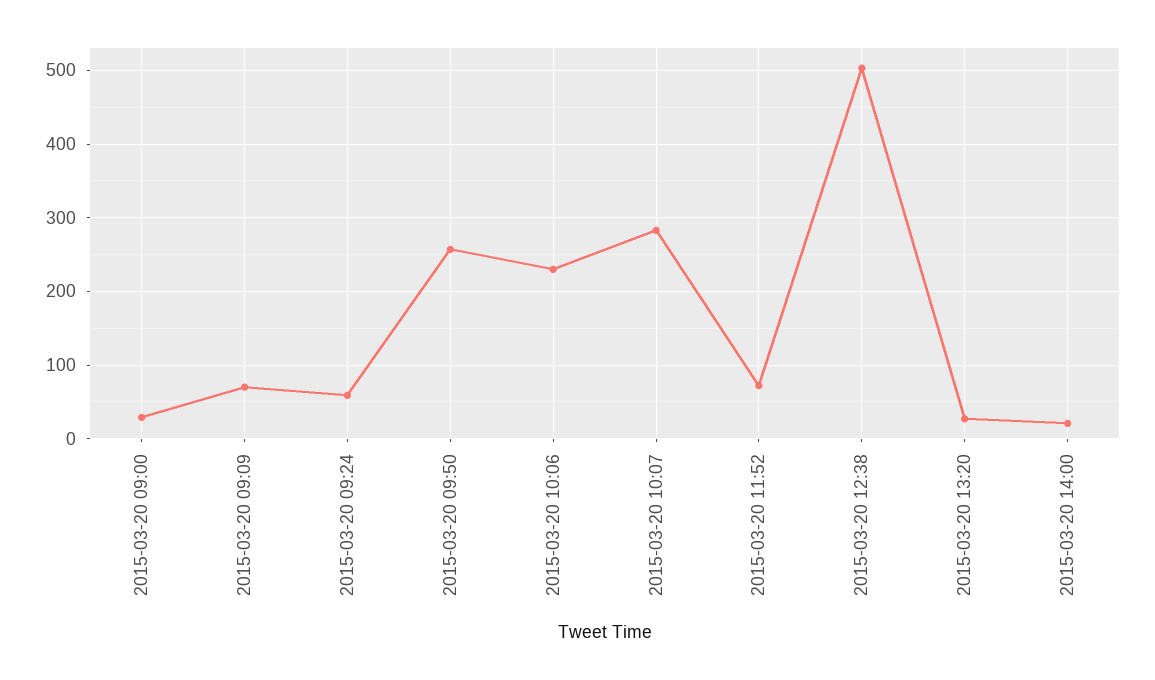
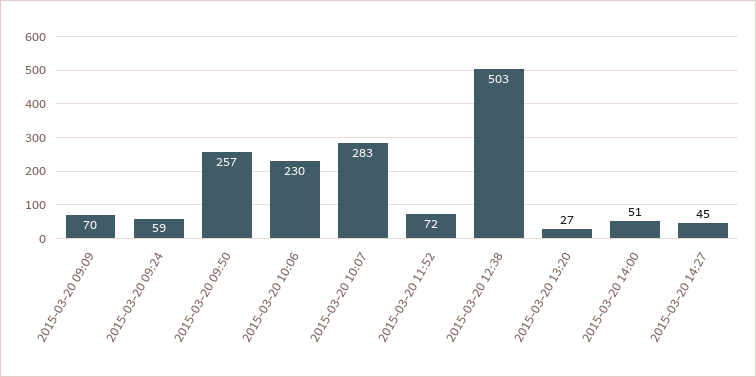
2015-03-20 09:00: 30 -> none
2015-03-20 14:00: 20 -> 51
2015-03-20 14:27: none -> 45

